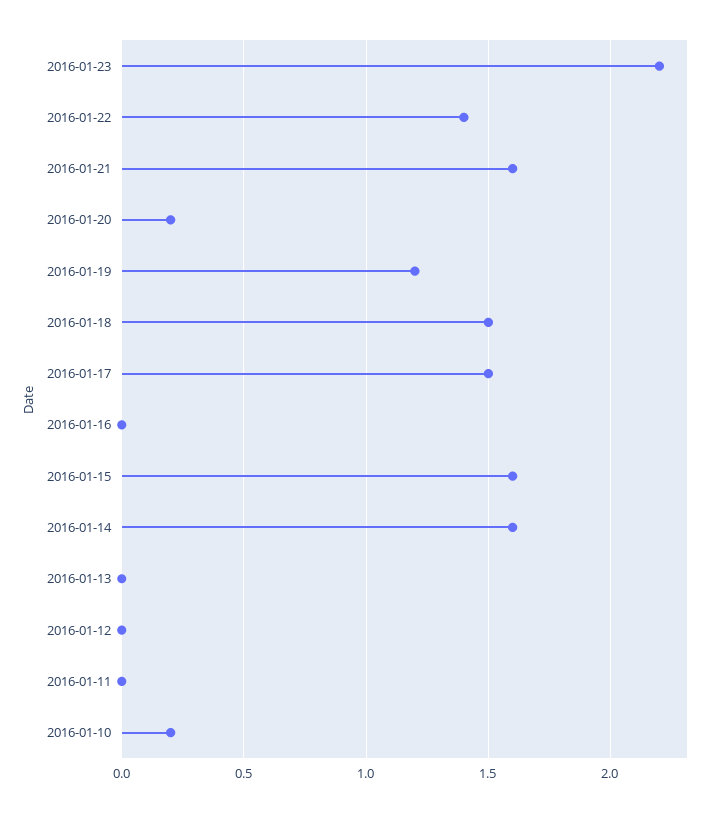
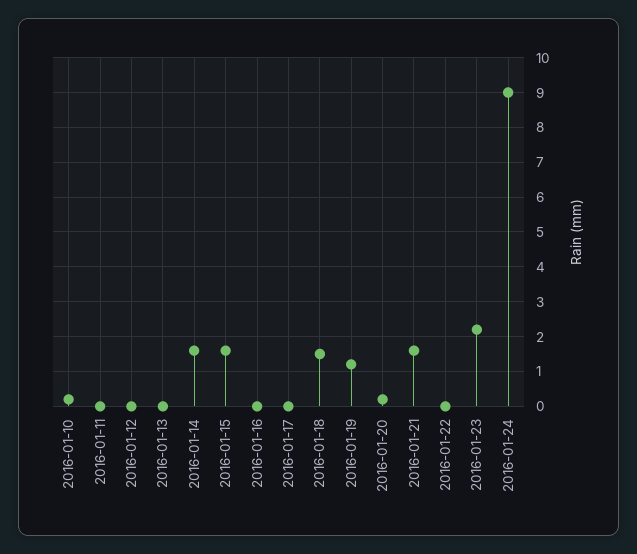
2016-01-22: 1.4 -> 0
2016-01-17: 1.5 -> 0
2016-01-24: none -> 9

